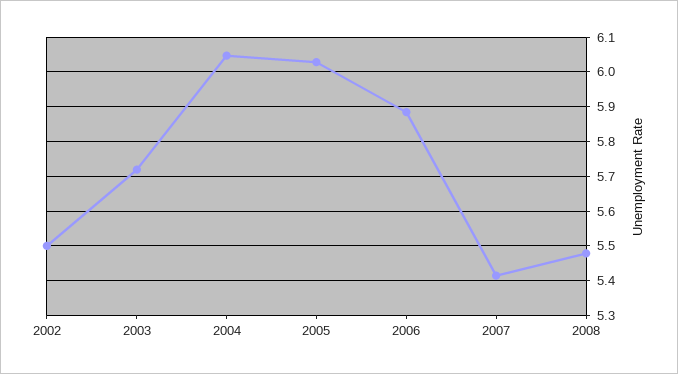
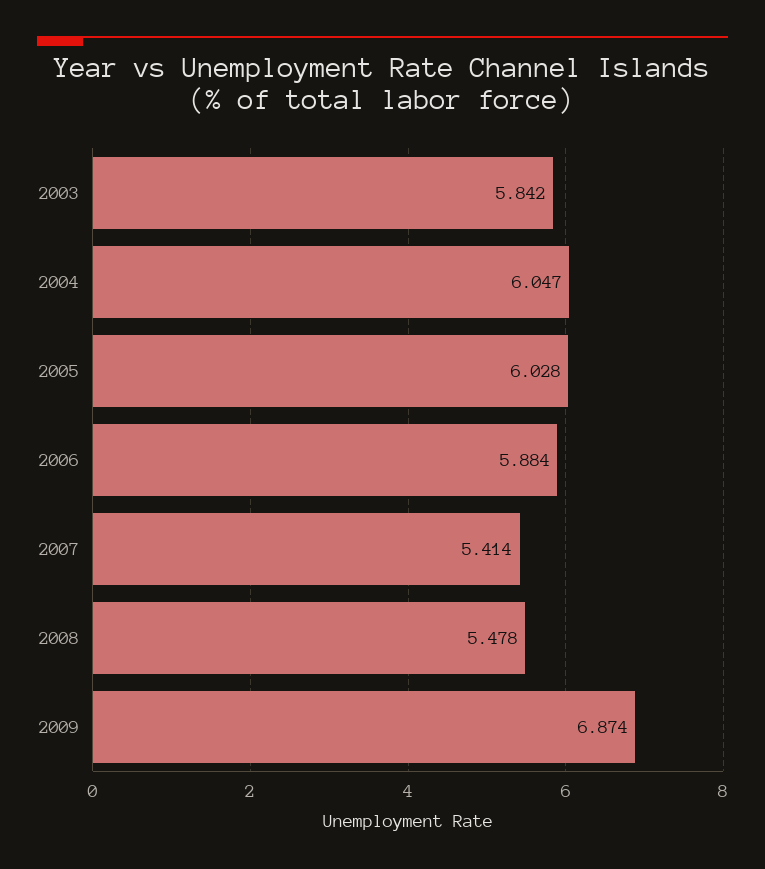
2002: 5.5 -> none
2003: 5.72 -> 5.842
2009: none -> 6.874

